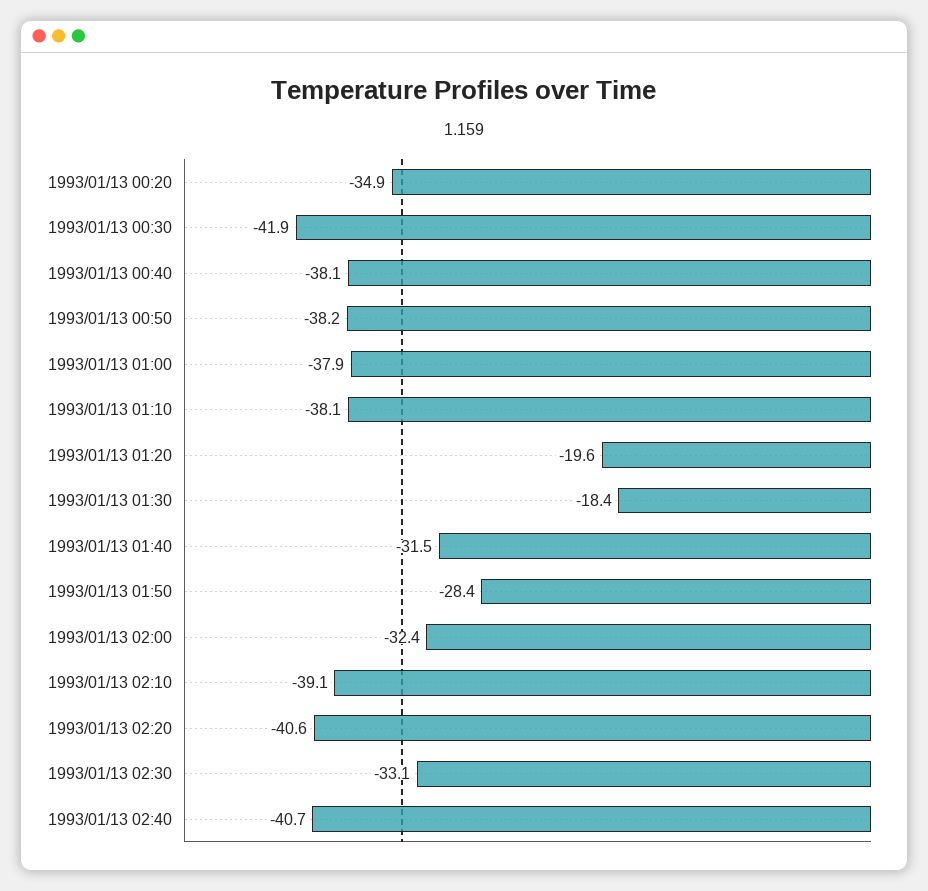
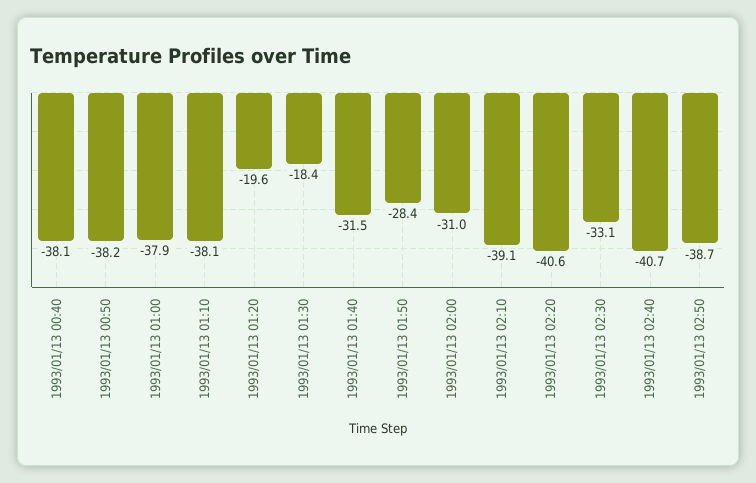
1993/01/13 00:20: -34.9 -> none
1993/01/13 00:30: -41.9 -> none
1993/01/13 02:00: -32.4 -> -31
1993/01/13 02:50: none -> -38.7

